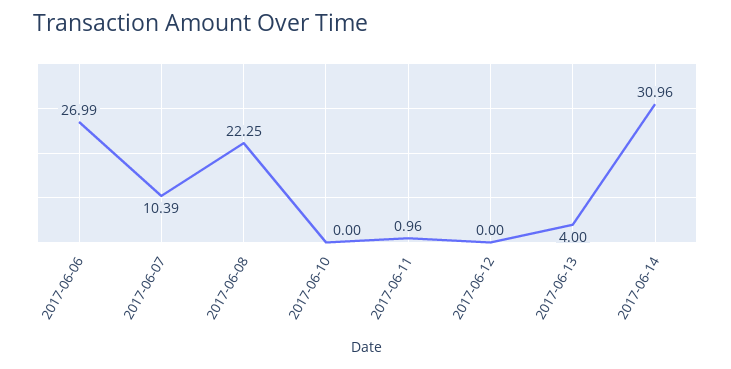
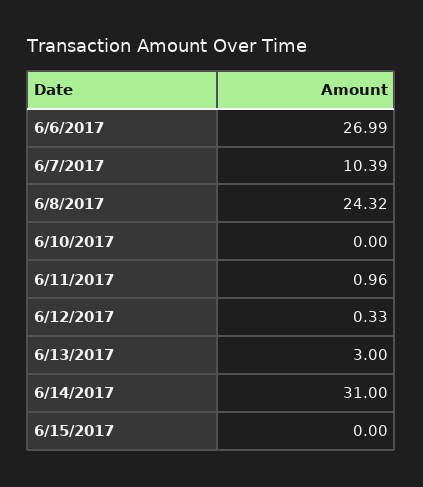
2017-06-08: 22.25 -> 24.32
2017-06-12: 0 -> 0.33
2017-06-13: 4 -> 3
2017-06-14: 30.96 -> 31
6/15/2017: none -> 0

